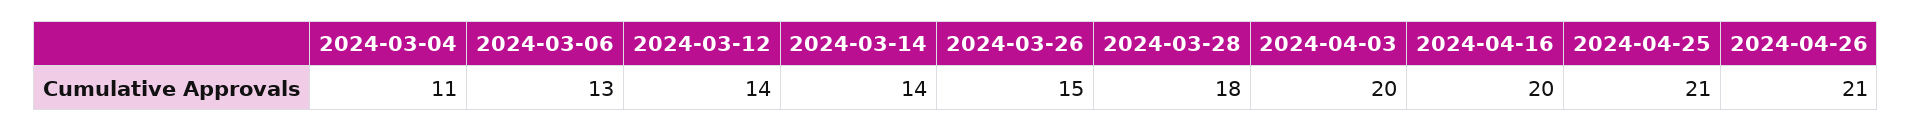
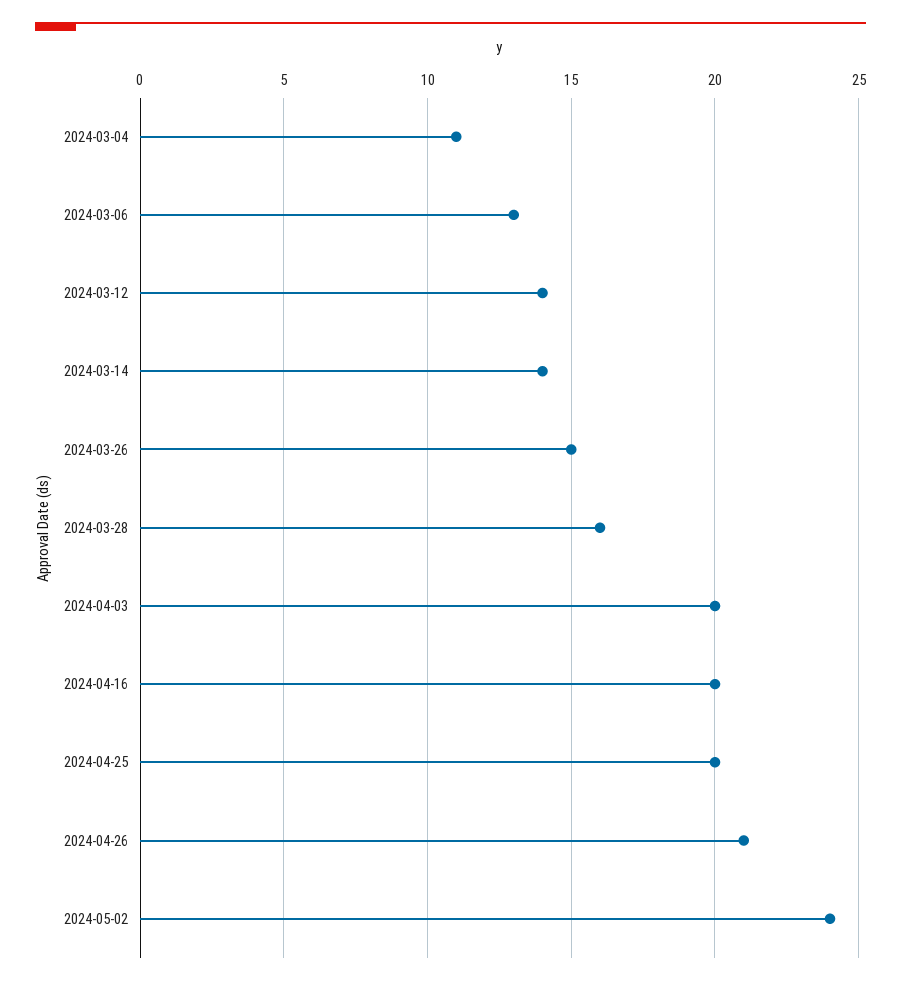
2024-03-28: 18 -> 16
2024-04-25: 21 -> 20
2024-05-02: none -> 24

